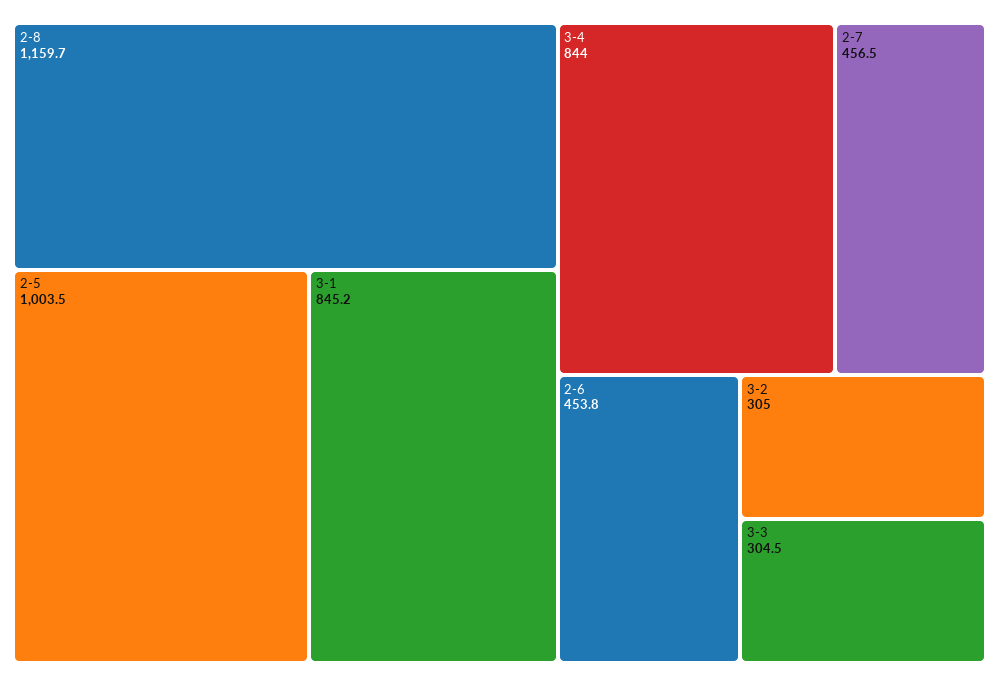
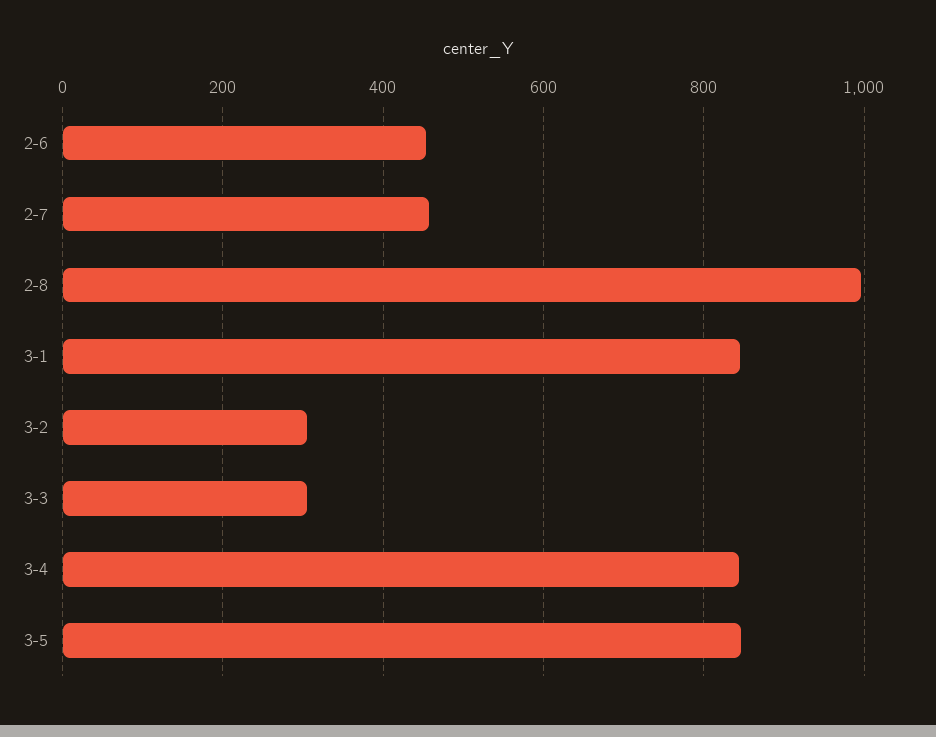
2-8: 1159.7 -> 1000
2-5: 1003.5 -> none
3-5: none -> 840

